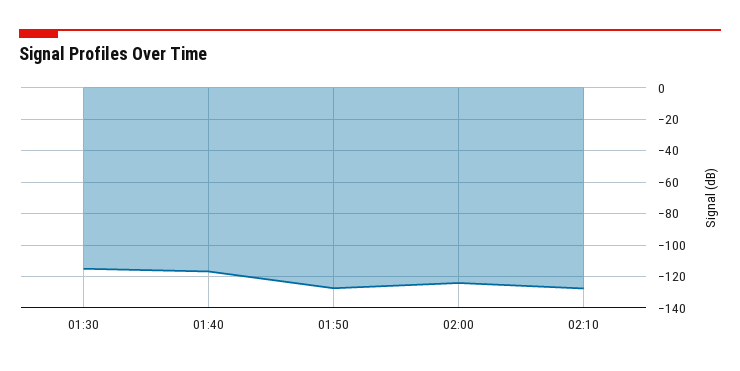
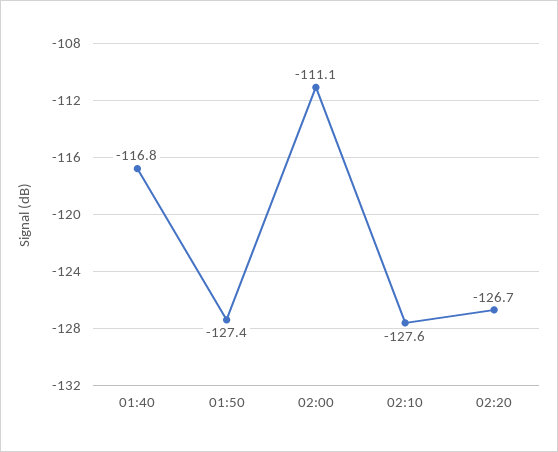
01:30: -115 -> none
02:00: -125 -> -111.1
02:20: none -> -126.7

